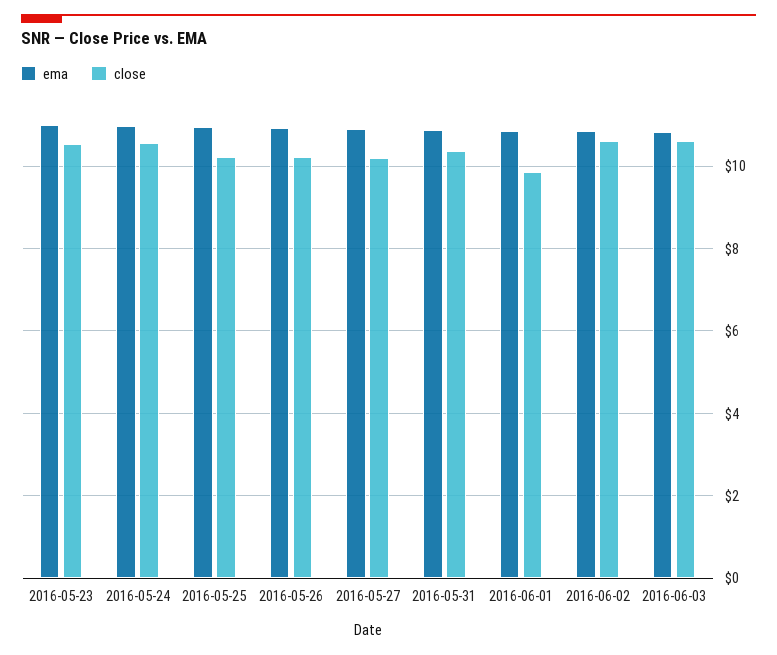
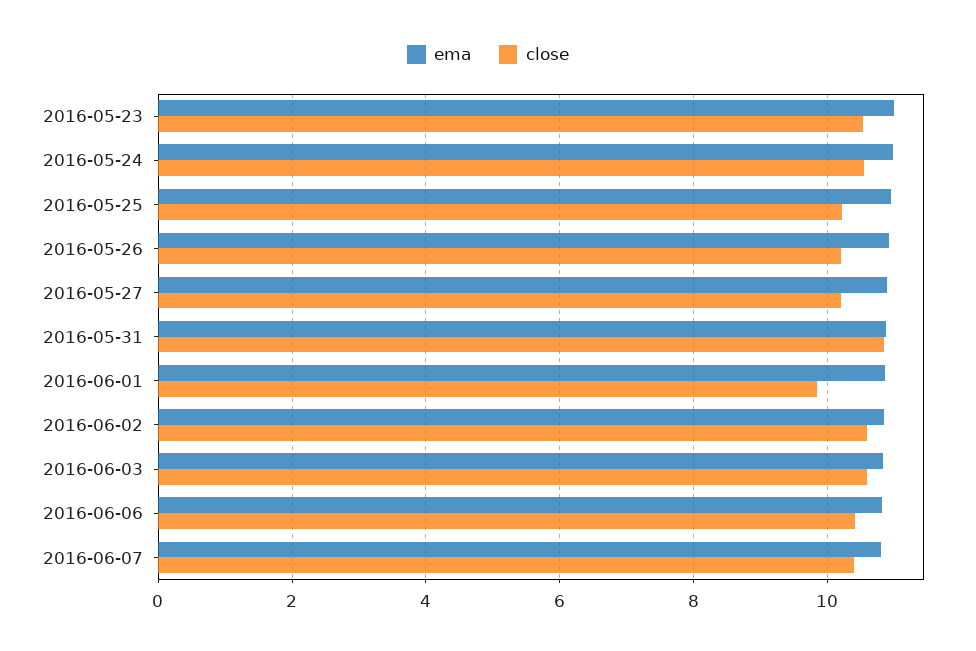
close, 2016-05-31: 10.4 -> 10.8
ema, 2016-06-06: none -> 10.8
close, 2016-06-06: none -> 10.4
ema, 2016-06-07: none -> 10.8
close, 2016-06-07: none -> 10.4

